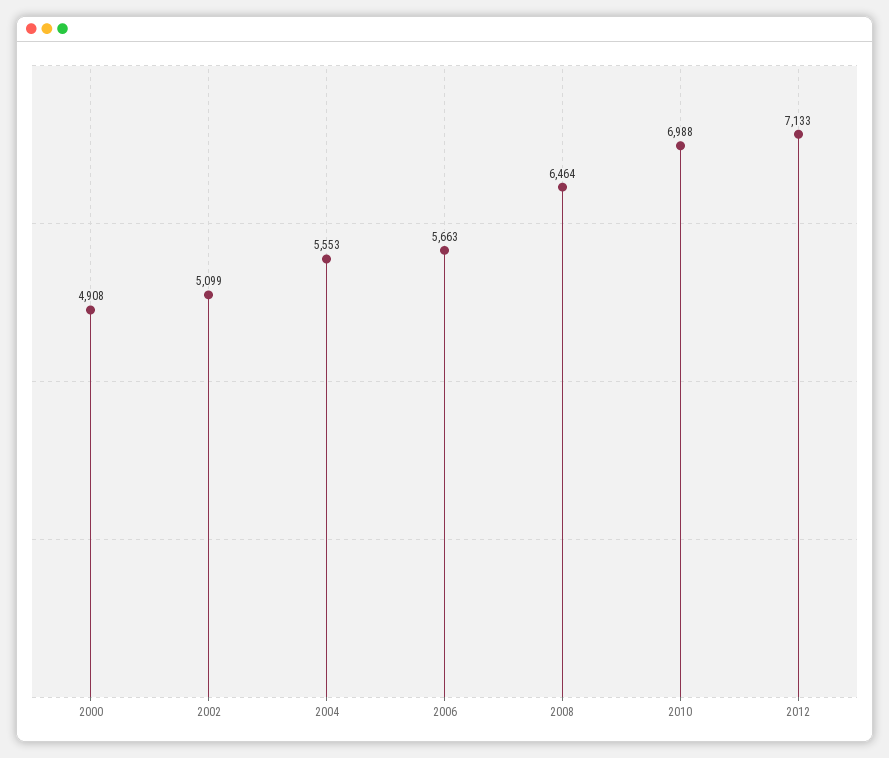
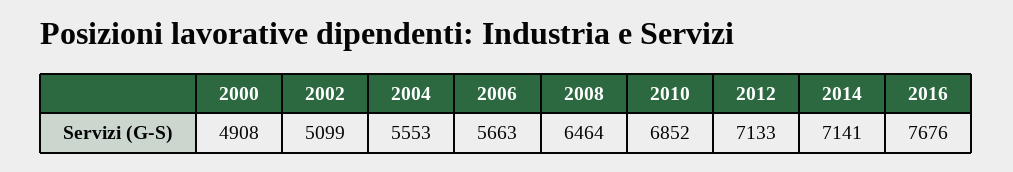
2010: 6988 -> 6852
2014: none -> 7141
2016: none -> 7676

